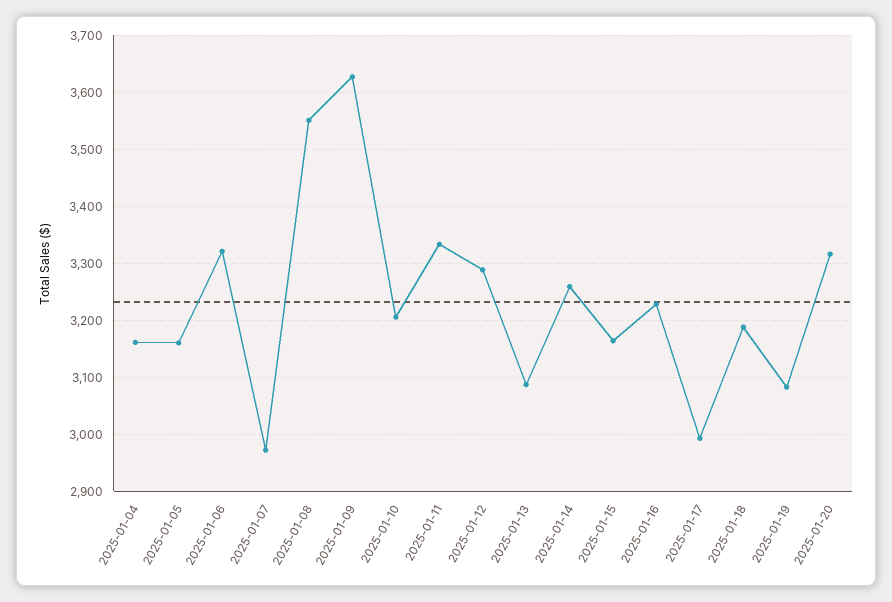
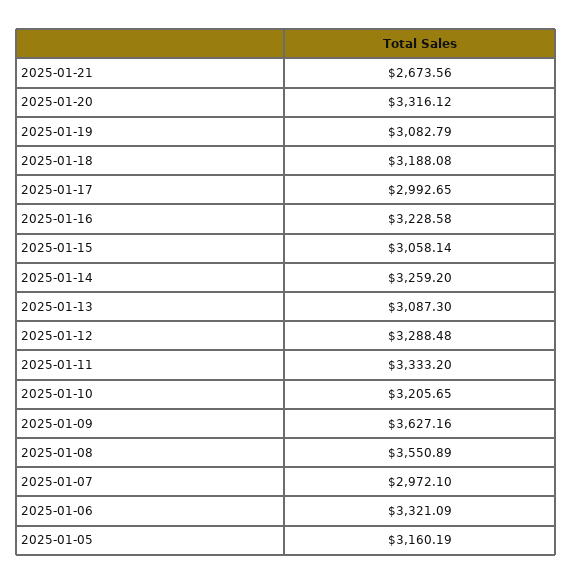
2025-01-04: 3160 -> none
2025-01-15: 3160 -> 3058.14
2025-01-21: none -> 2673.56

